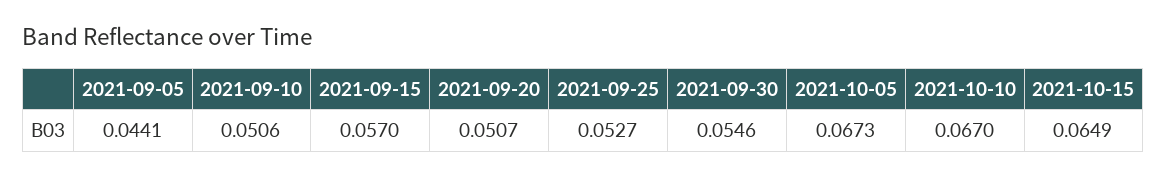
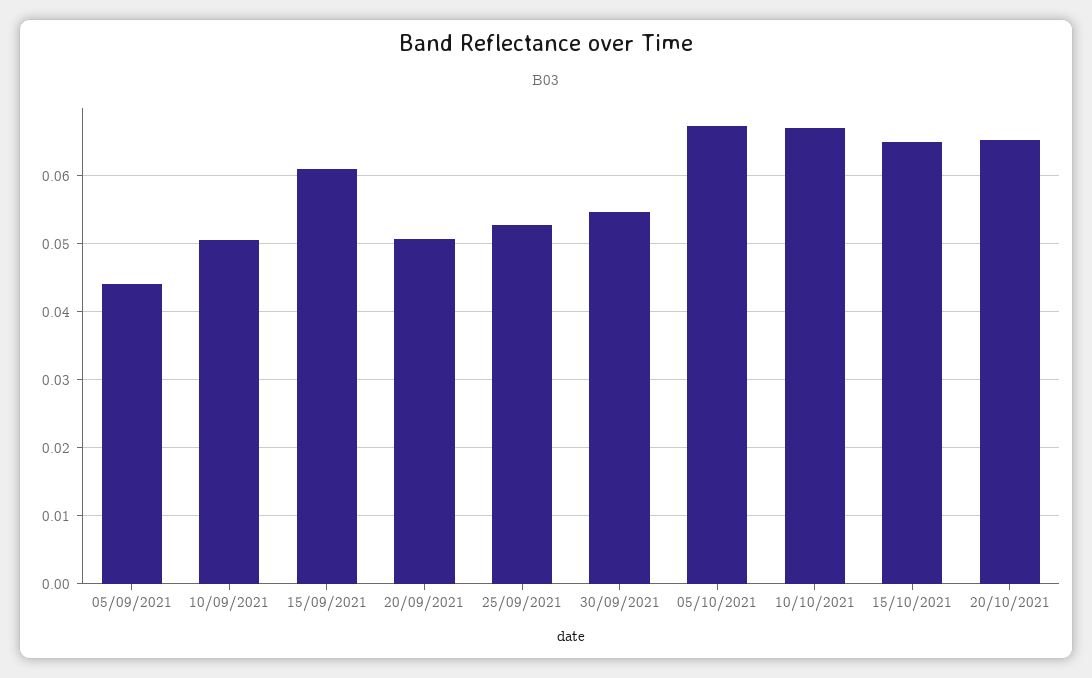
2021-09-15: 0.057 -> 0.061
20/10/2021: none -> 0.065

